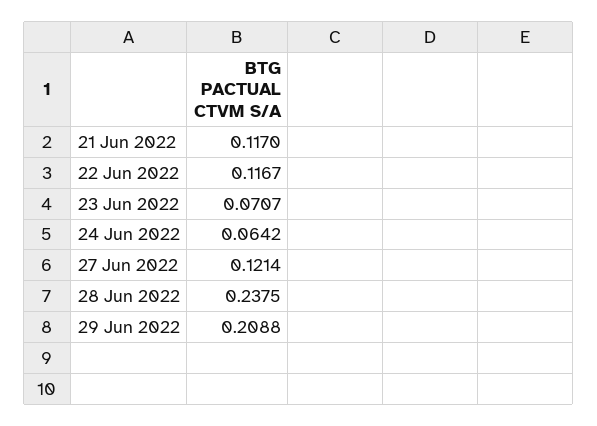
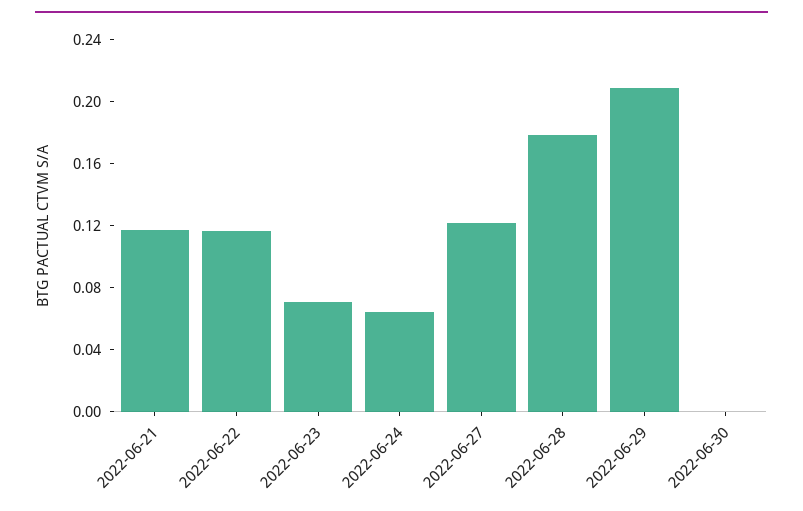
28 Jun 2022: 0.2375 -> 0.18
2022-06-30: none -> 0

